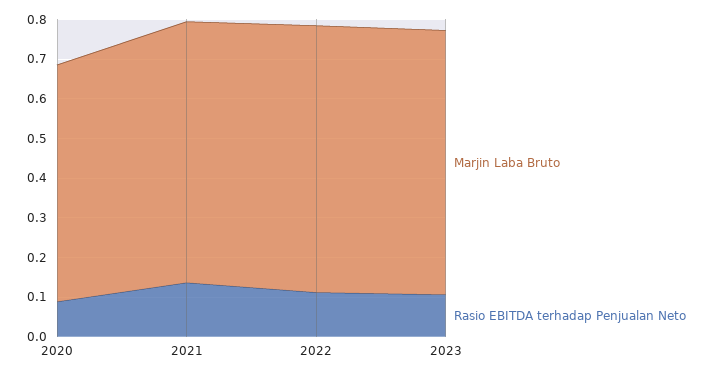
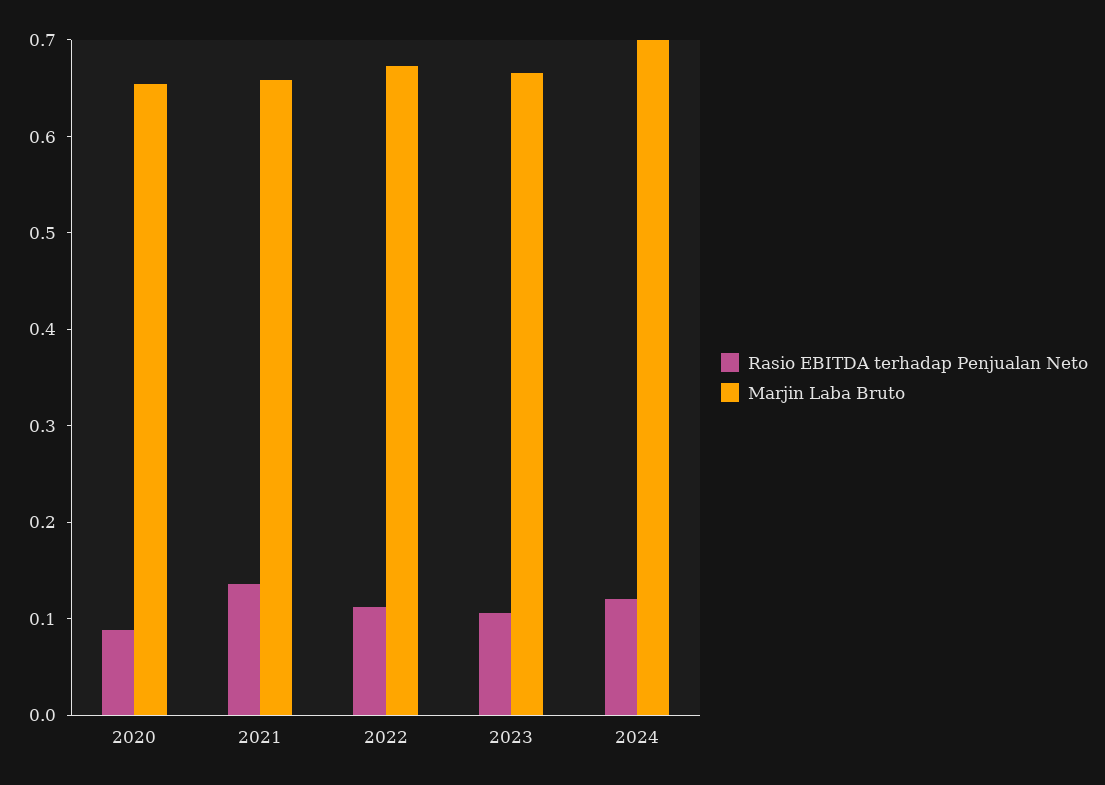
Marjin Laba Bruto, 2020: 0.6 -> 0.66
Rasio EBITDA terhadap Penjualan Neto, 2024: none -> 0.12
Marjin Laba Bruto, 2024: none -> 0.7

